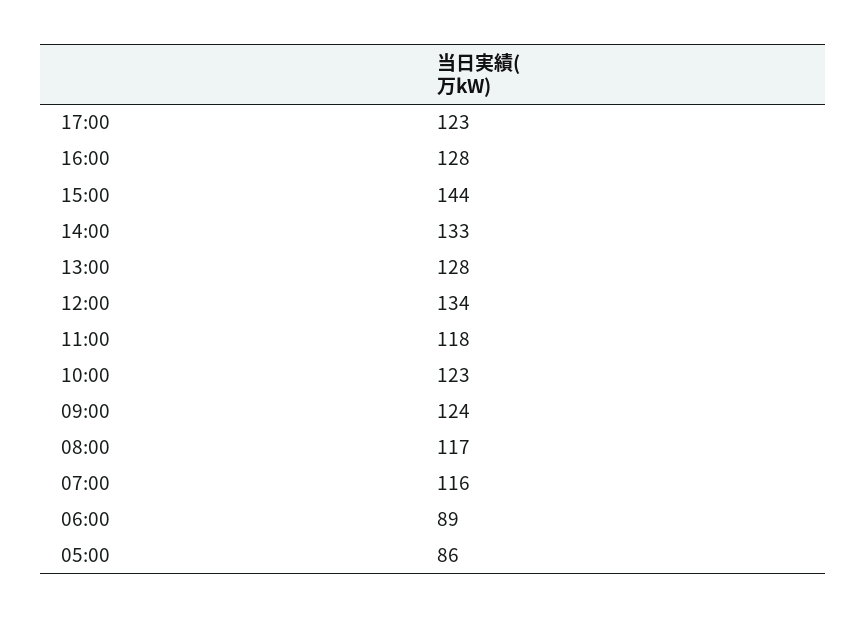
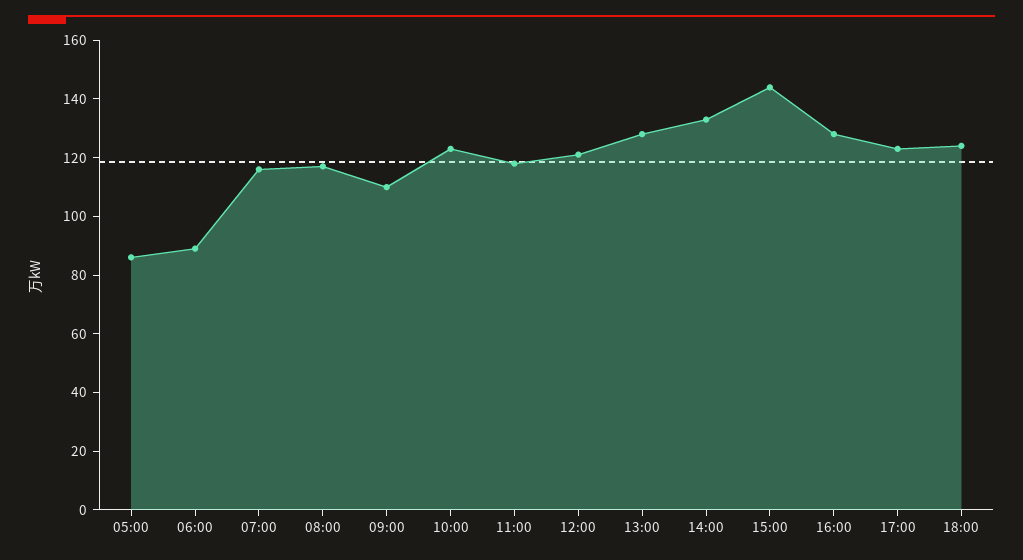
12:00: 134 -> 120
09:00: 124 -> 110
18:00: none -> 125

